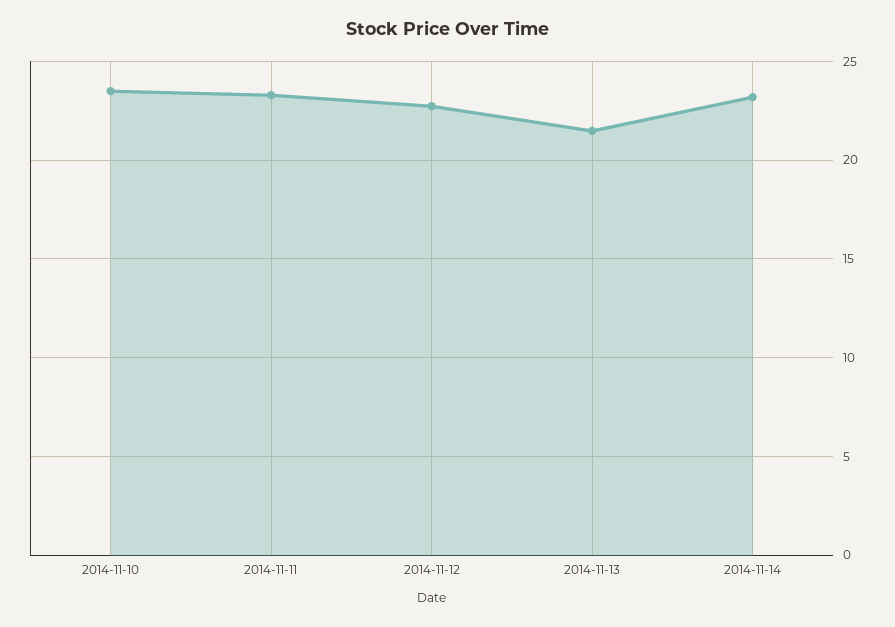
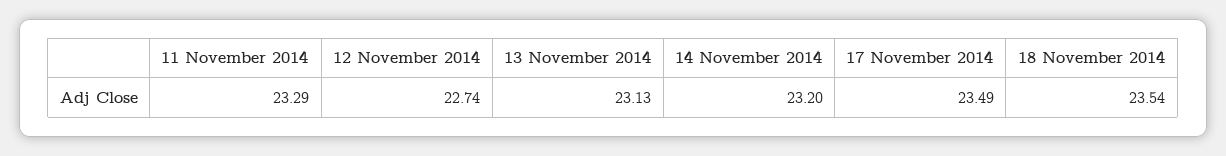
2014-11-10: 23.5 -> none
2014-11-13: 21.5 -> 23.13
17 November 2014: none -> 23.49
18 November 2014: none -> 23.54

